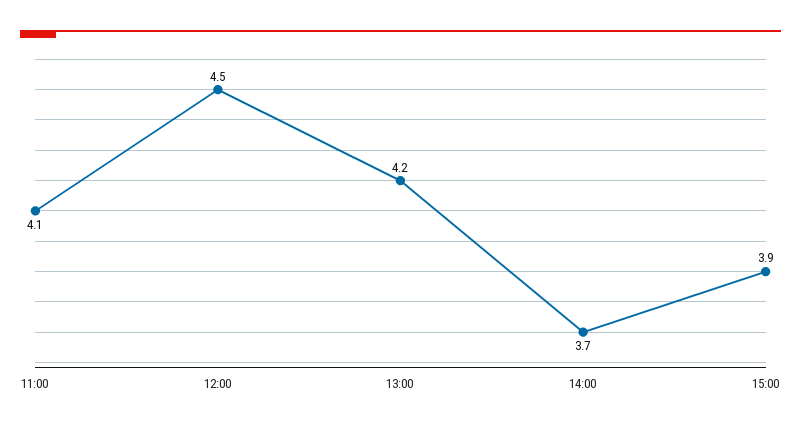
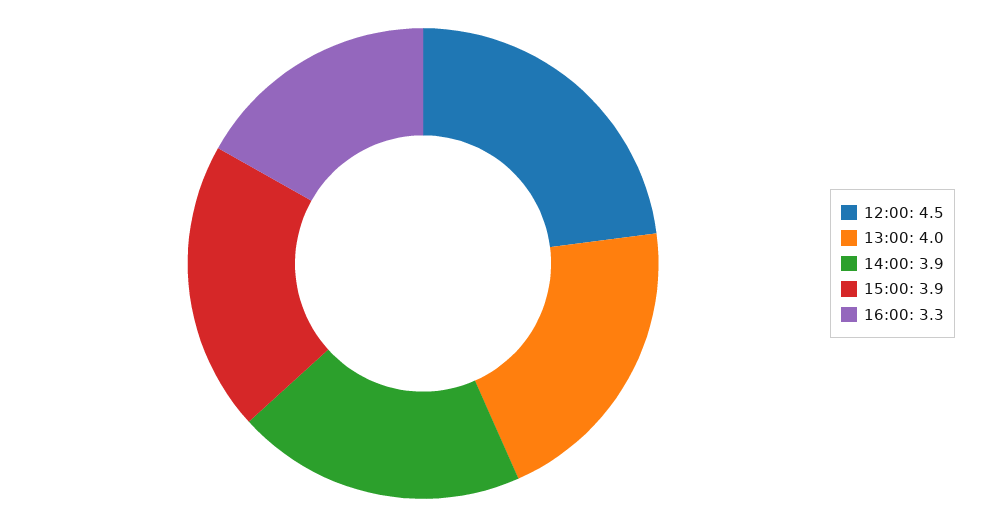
11:00: 4.1 -> none
13:00: 4.2 -> 4
14:00: 3.7 -> 3.9
16:00: none -> 3.3

